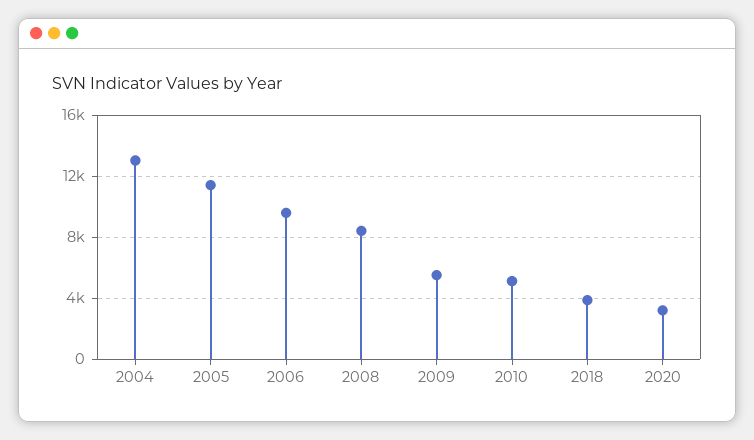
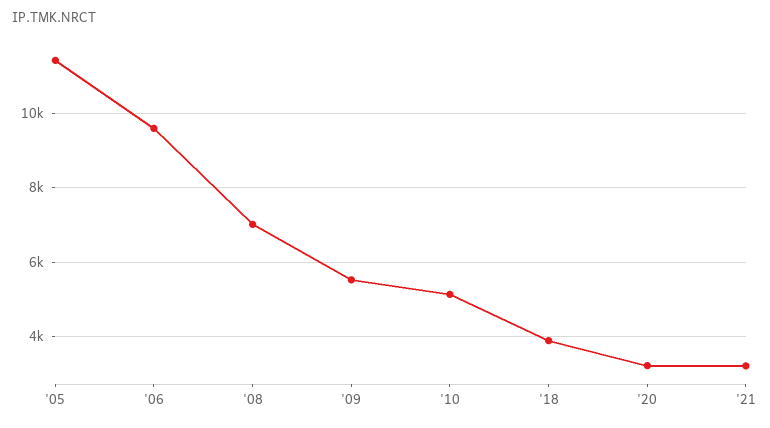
2004: 13000 -> none
2008: 8500 -> 7000
'21: none -> 3200

